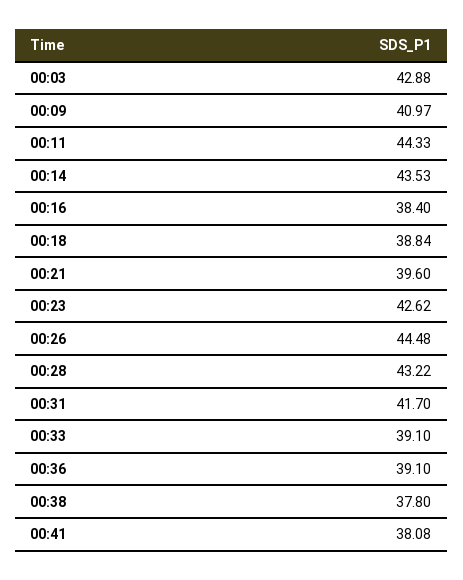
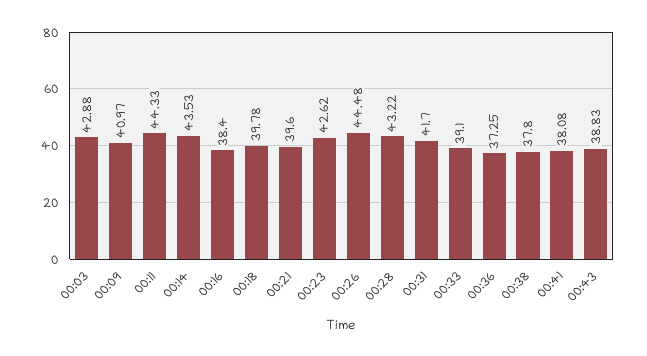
00:18: 38.84 -> 39.78
00:36: 39.1 -> 37.25
00:43: none -> 38.83

